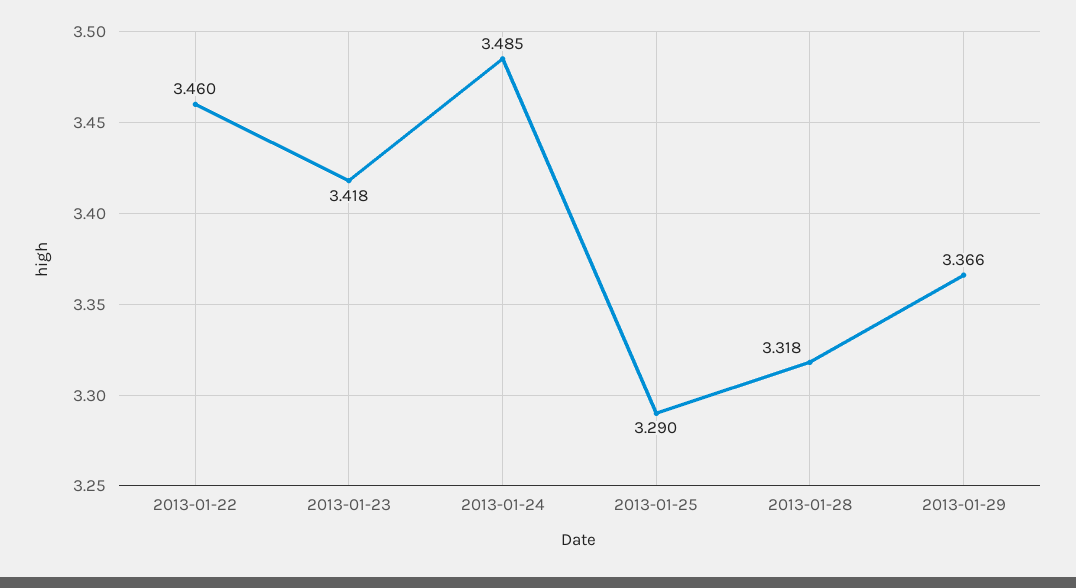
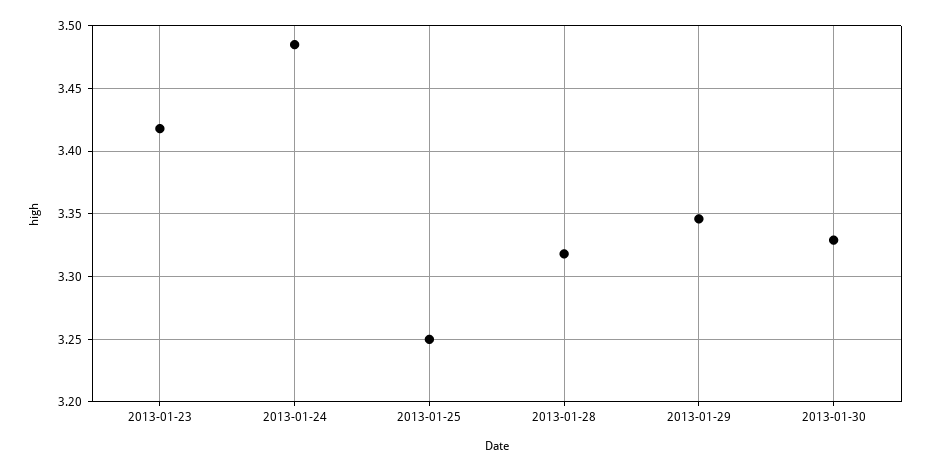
2013-01-22: 3.46 -> none
2013-01-25: 3.29 -> 3.25
2013-01-29: 3.366 -> 3.345
2013-01-30: none -> 3.33

